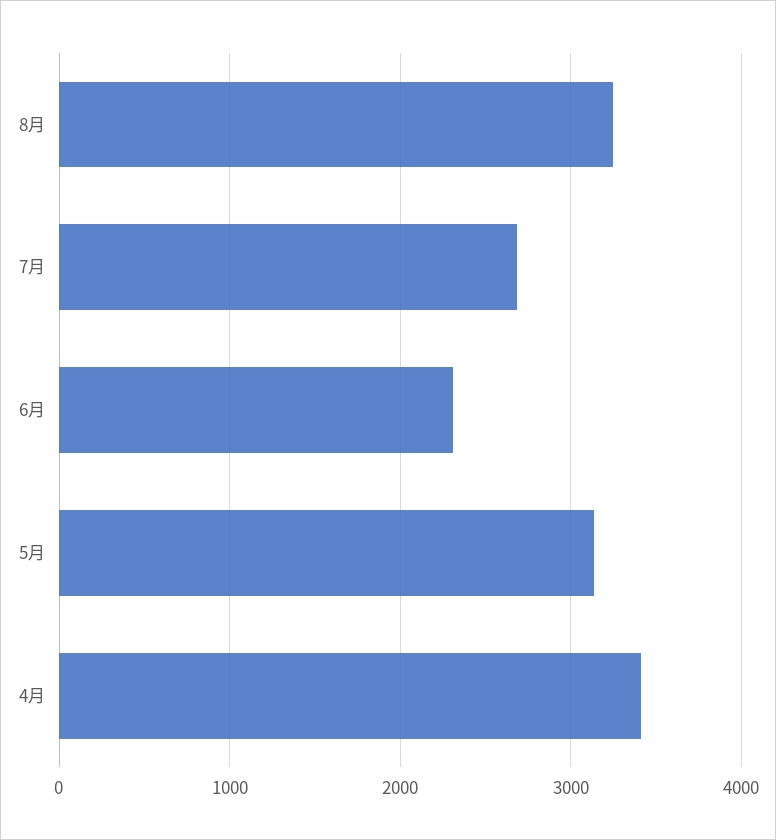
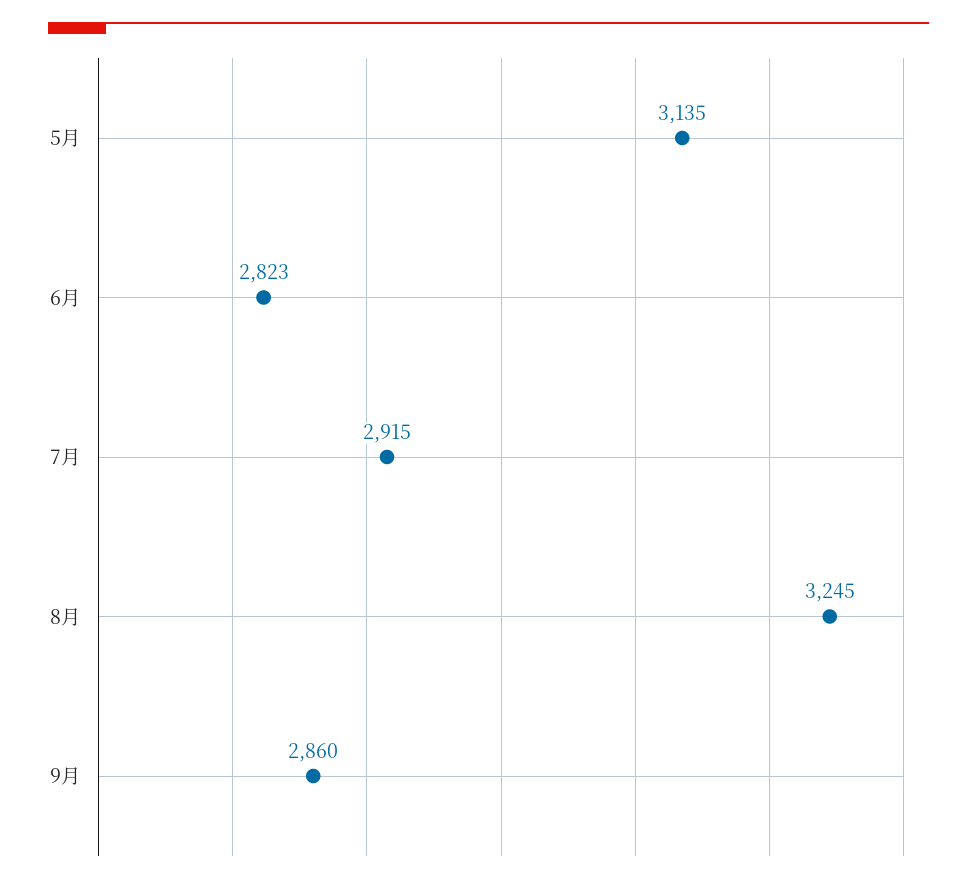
7月: 2700 -> 2915
6月: 2300 -> 2823
4月: 3400 -> none
9月: none -> 2860

